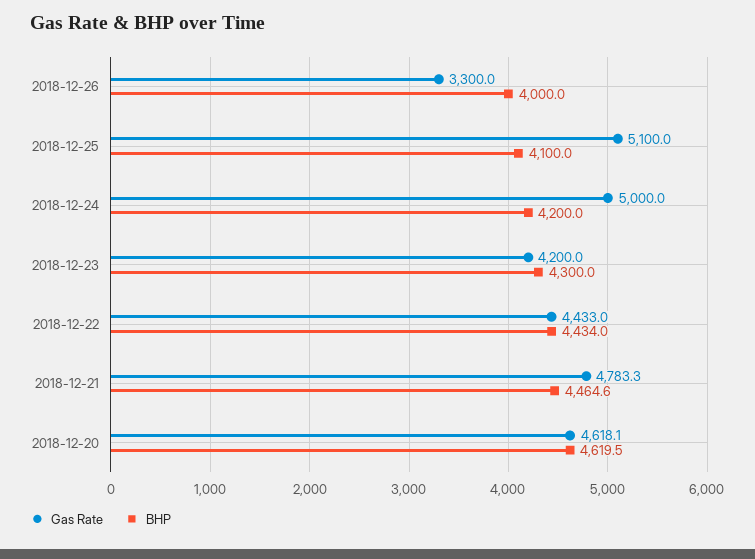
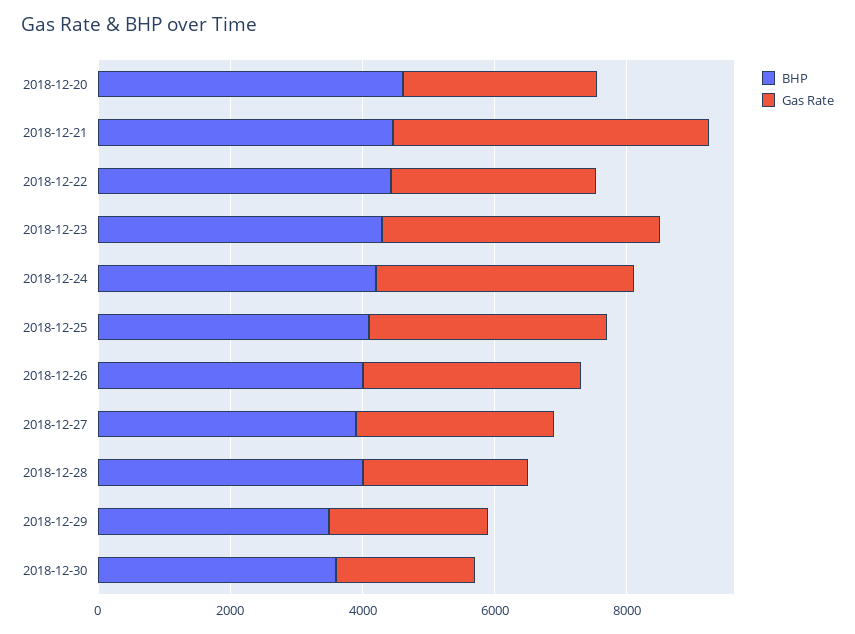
Gas Rate, 2018-12-25: 5100 -> 3500
Gas Rate, 2018-12-24: 5000 -> 4000
Gas Rate, 2018-12-22: 4433 -> 3000
Gas Rate, 2018-12-20: 4618.1 -> 3000
BHP, 2018-12-27: none -> 4000
Gas Rate, 2018-12-27: none -> 3000
BHP, 2018-12-28: none -> 4000
Gas Rate, 2018-12-28: none -> 2500
BHP, 2018-12-29: none -> 3500
Gas Rate, 2018-12-29: none -> 2500
BHP, 2018-12-30: none -> 3500
Gas Rate, 2018-12-30: none -> 2000

